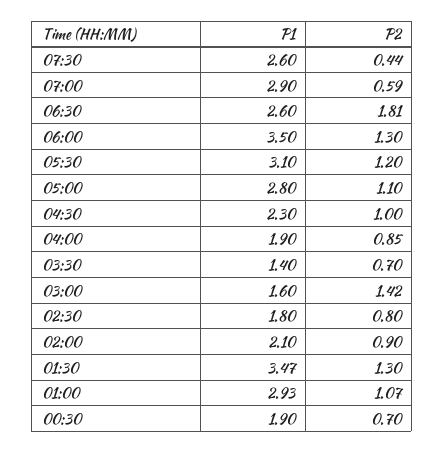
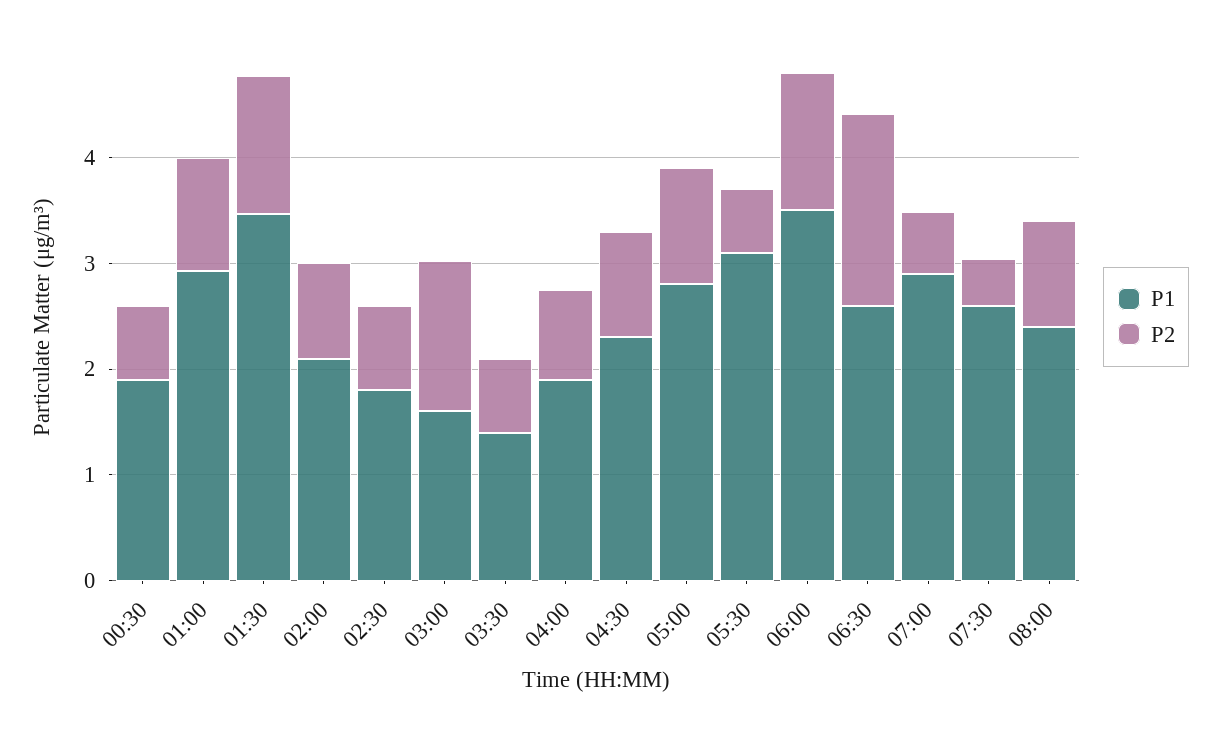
P2, 05:30: 1.2 -> 0.6
P1, 08:00: none -> 2.4
P2, 08:00: none -> 1

